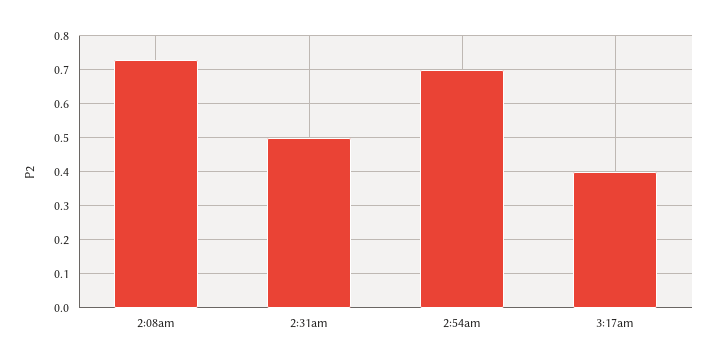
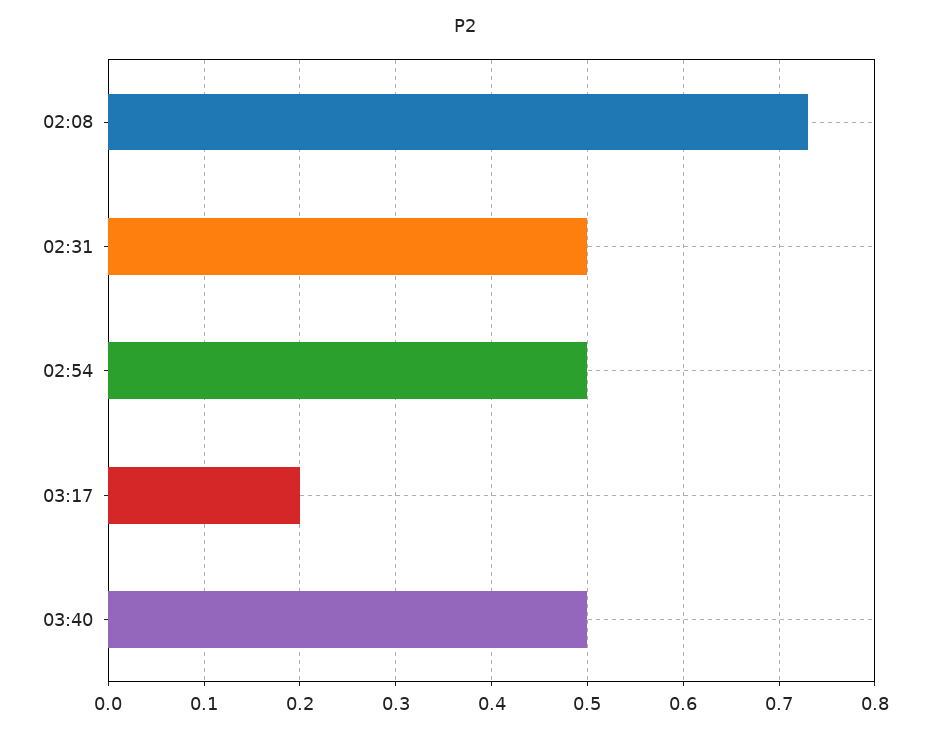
2:54am: 0.7 -> 0.5
3:17am: 0.4 -> 0.2
03:40: none -> 0.5

